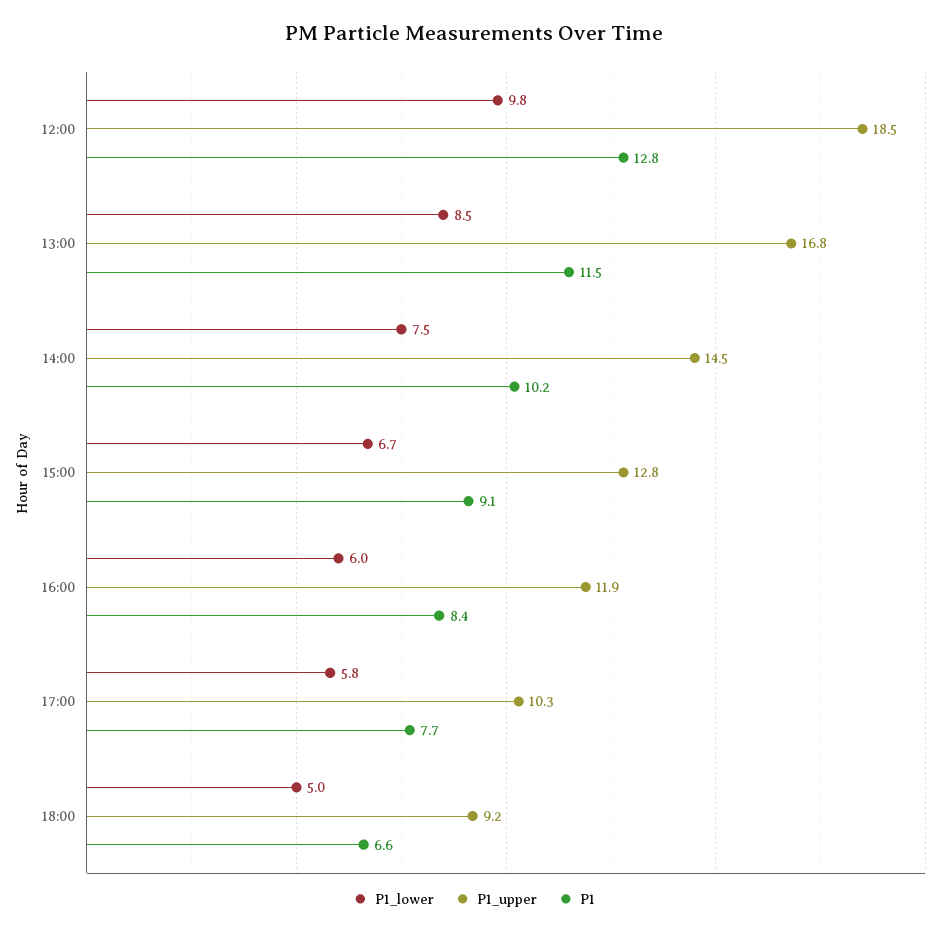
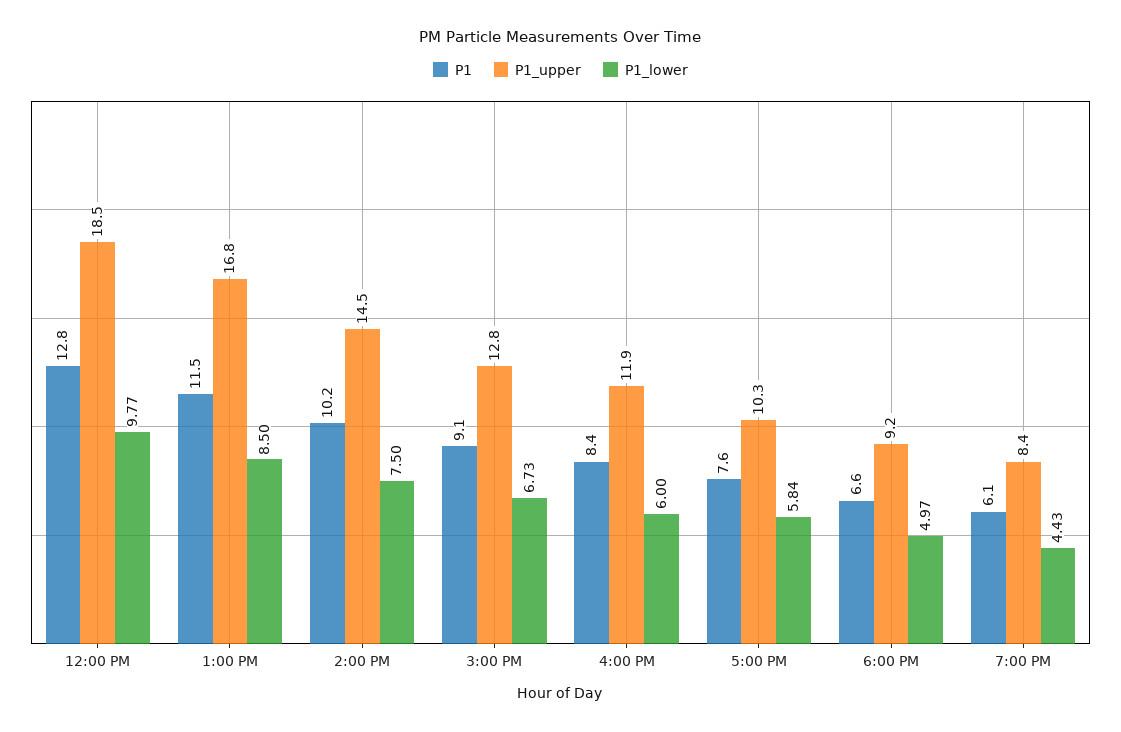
P1, 17:00: 7.7 -> 7.6
P1, 7:00 PM: none -> 6.1
P1_upper, 7:00 PM: none -> 8.4
P1_lower, 7:00 PM: none -> 4.43

